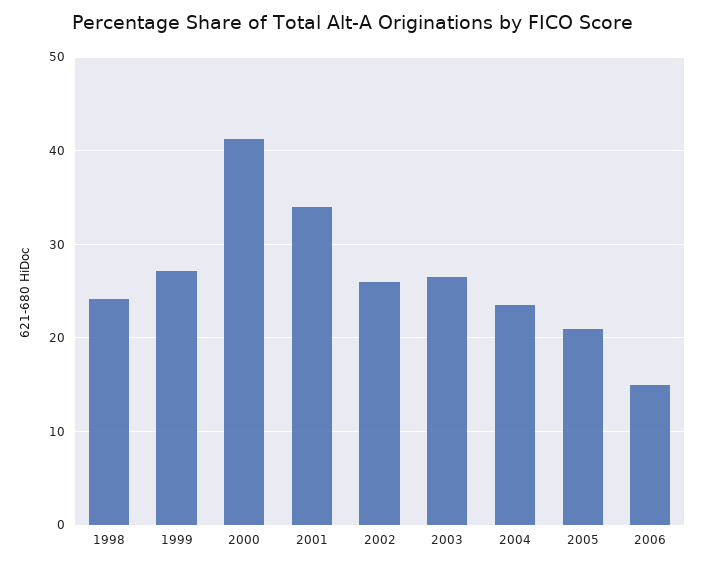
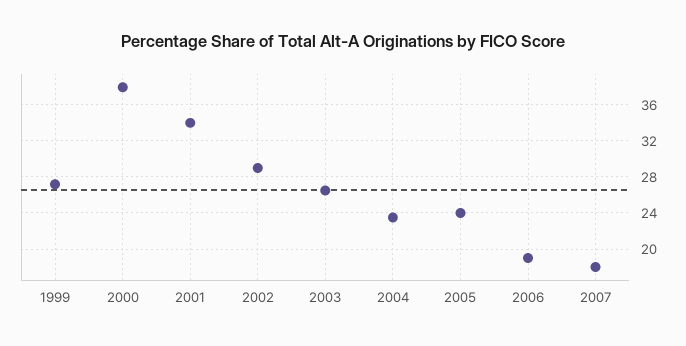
1998: 24 -> none
2000: 41 -> 38
2002: 26 -> 29
2005: 21 -> 24
2006: 15 -> 19
2007: none -> 18

